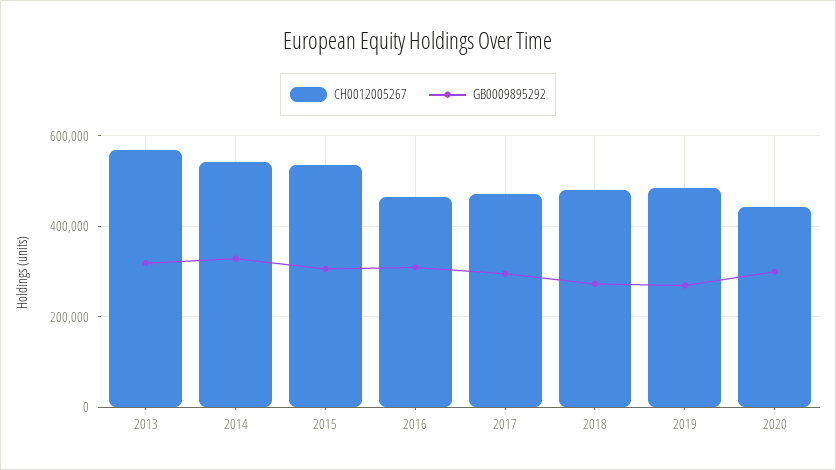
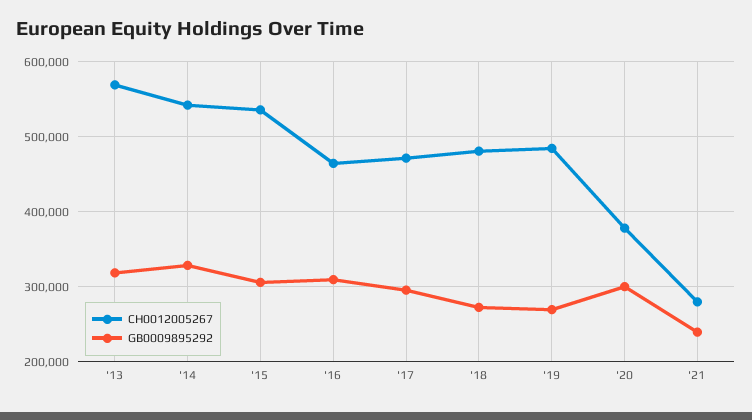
CH0012005267, 2020: 440000 -> 380000
CH0012005267, '21: none -> 280000
GB0009895292, '21: none -> 240000

